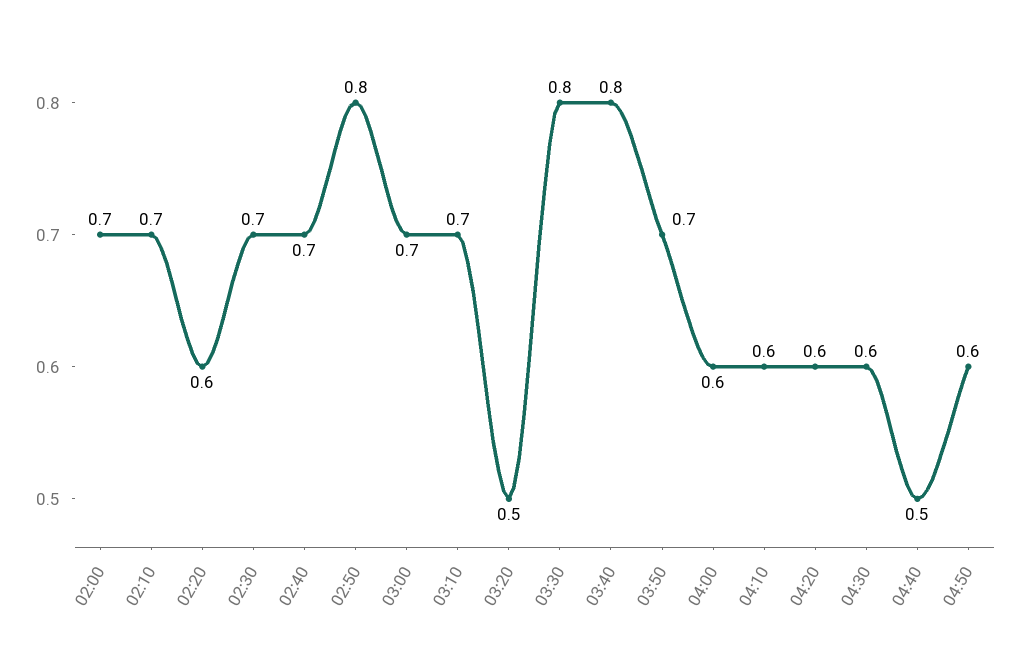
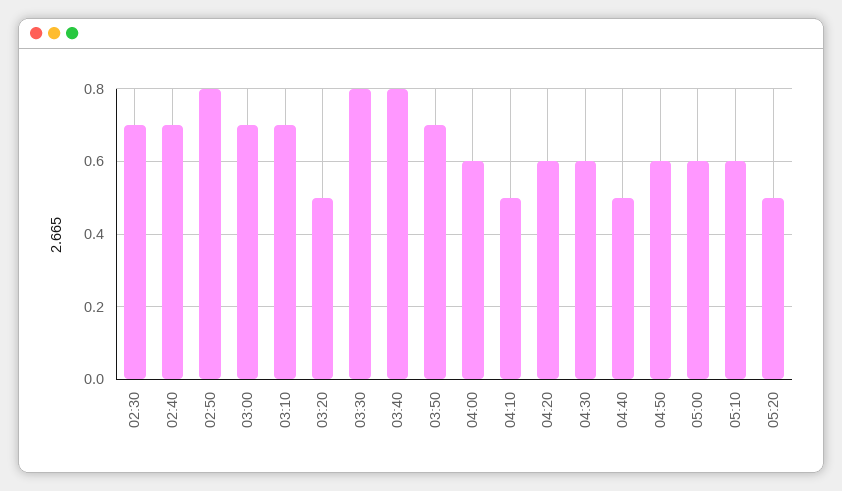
02:00: 0.7 -> none
02:10: 0.7 -> none
02:20: 0.6 -> none
04:10: 0.6 -> 0.5
05:00: none -> 0.6
05:10: none -> 0.6
05:20: none -> 0.5

